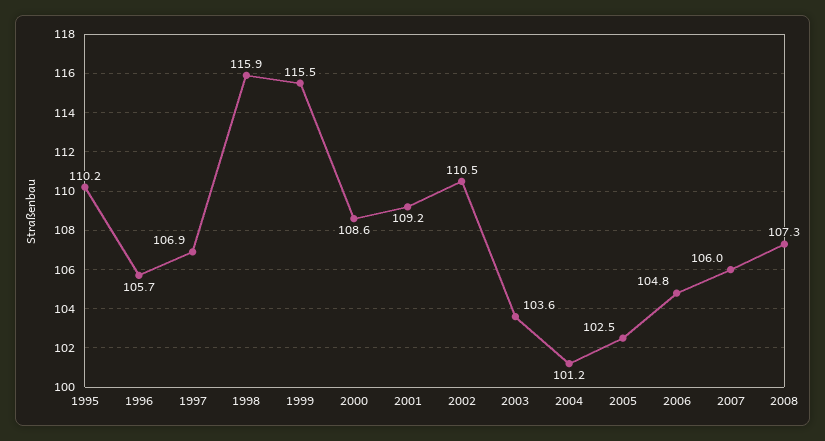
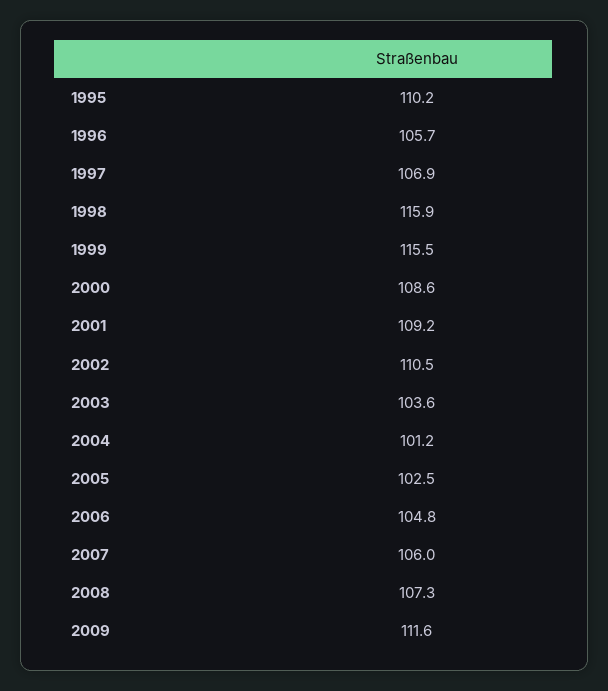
2009: none -> 111.6

